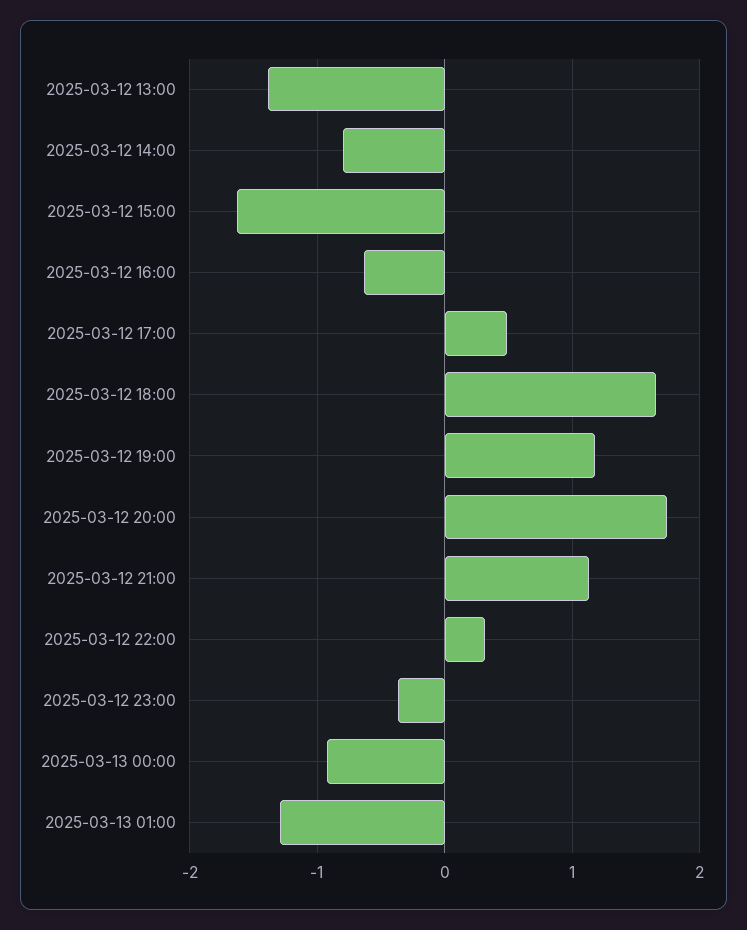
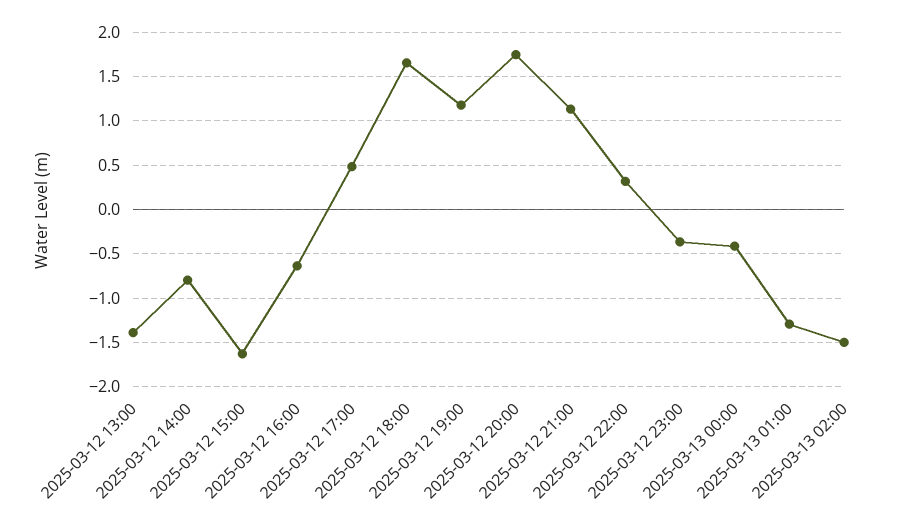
2025-03-13 00:00: -0.9 -> -0.4
2025-03-13 02:00: none -> -1.5

